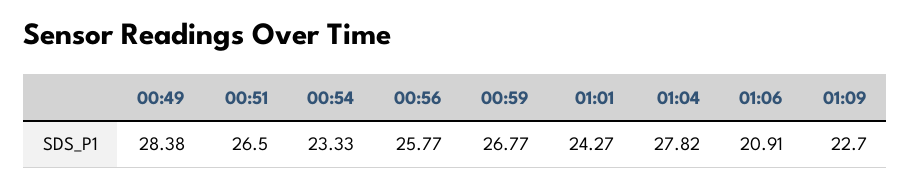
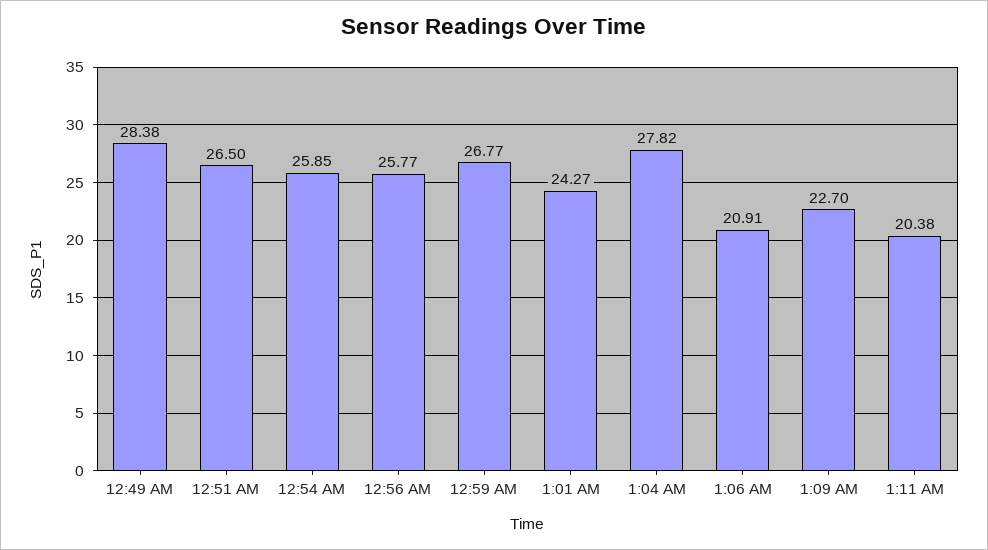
00:54: 23.33 -> 25.85
1:11 AM: none -> 20.38

